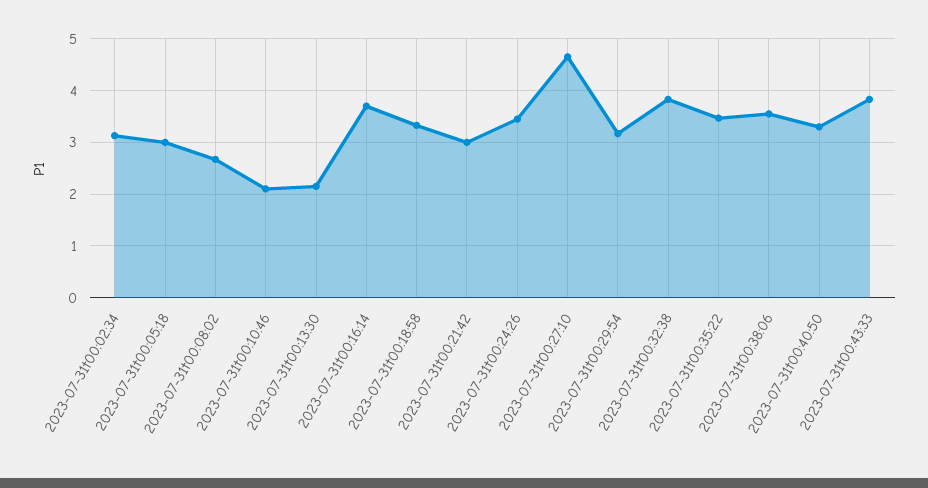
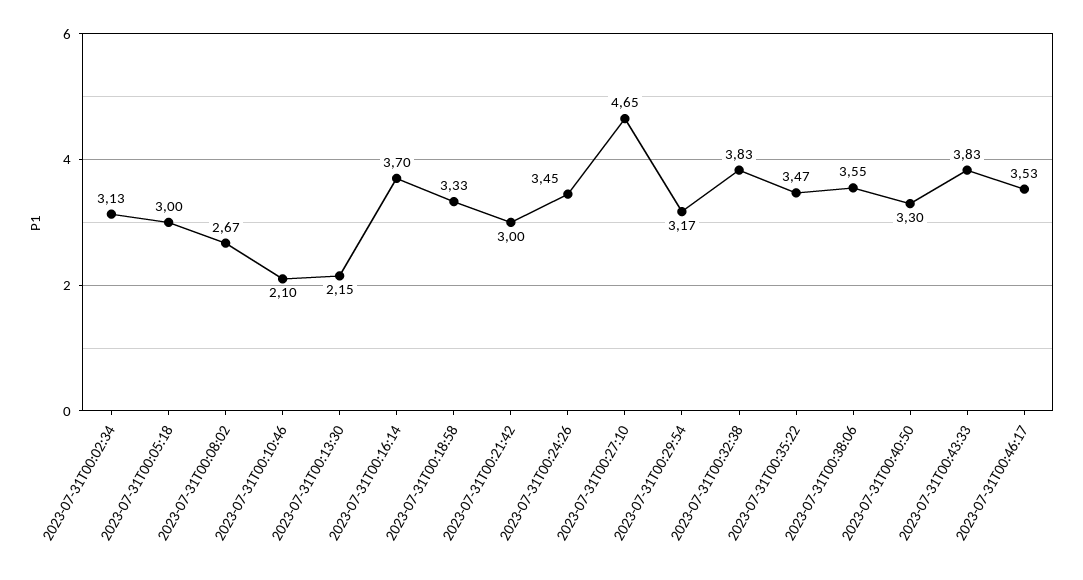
2023-07-31T00:46:17: none -> 3.53

